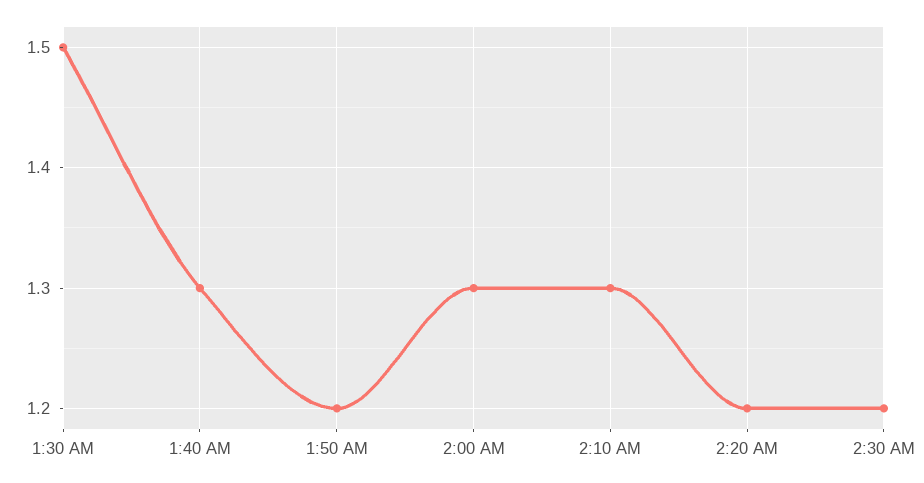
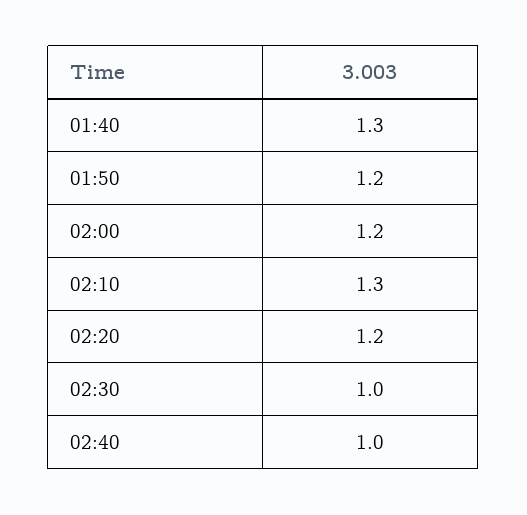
1:30 AM: 1.5 -> none
2:00 AM: 1.3 -> 1.2
2:30 AM: 1.2 -> 1
02:40: none -> 1

